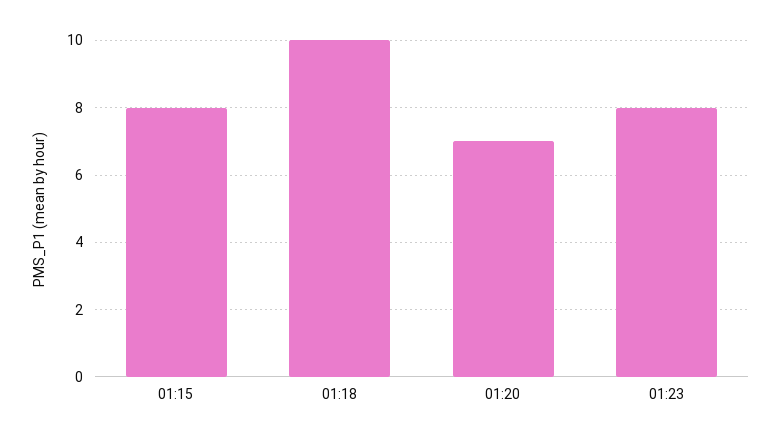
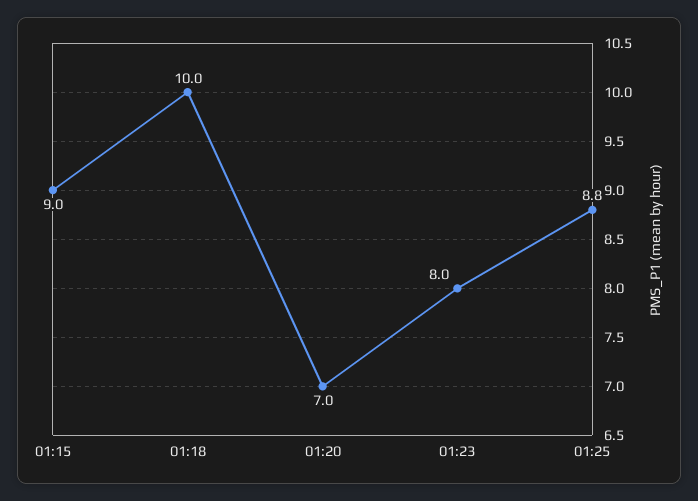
01:15: 8 -> 9
01:25: none -> 8.8

